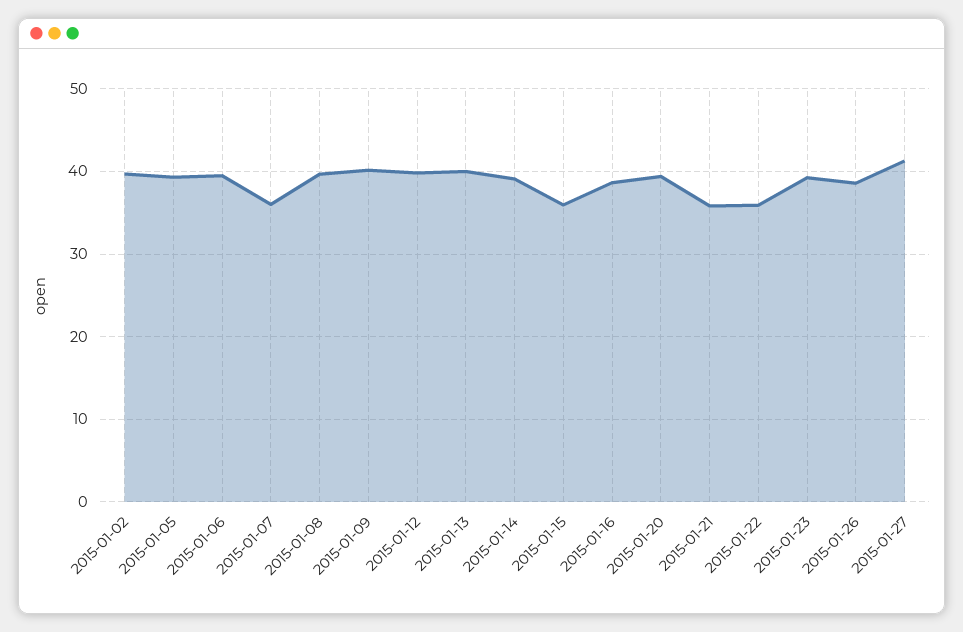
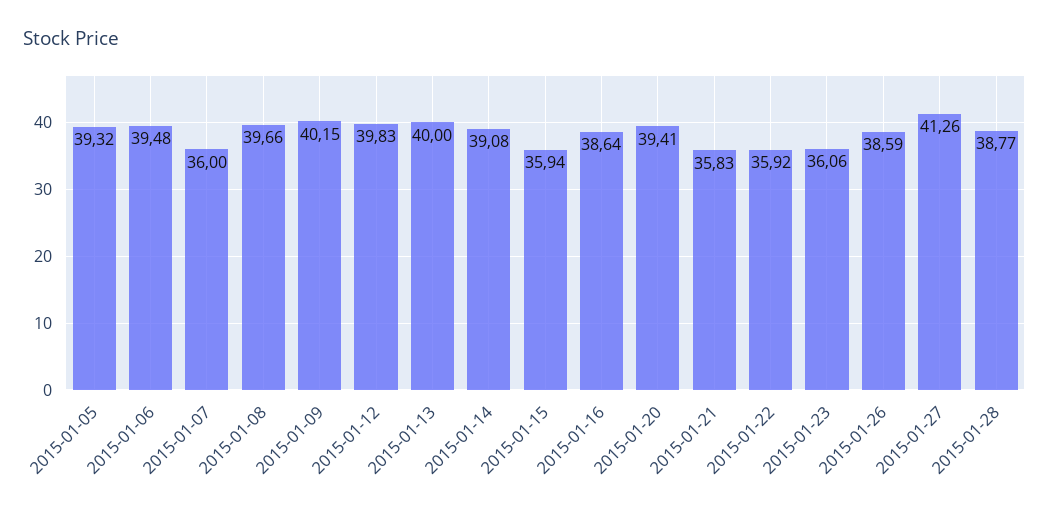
2015-01-02: 40 -> none
2015-01-23: 39 -> 36.06
2015-01-28: none -> 38.77

